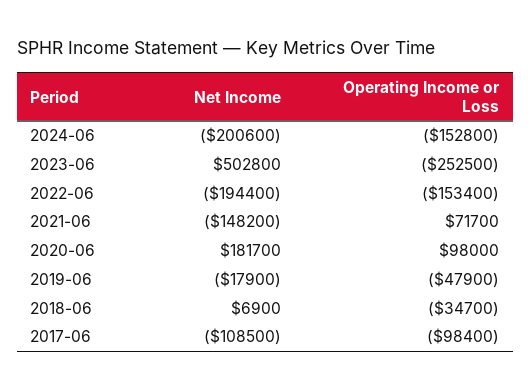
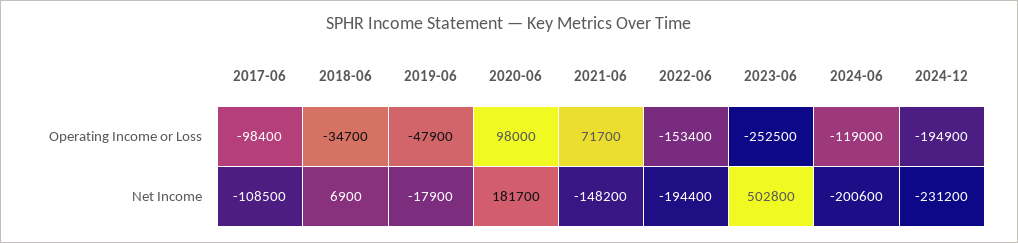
Operating Income or Loss, 2024-06: -152800 -> -119000
Operating Income or Loss, 2024-12: none -> -194900
Net Income, 2024-12: none -> -231200

